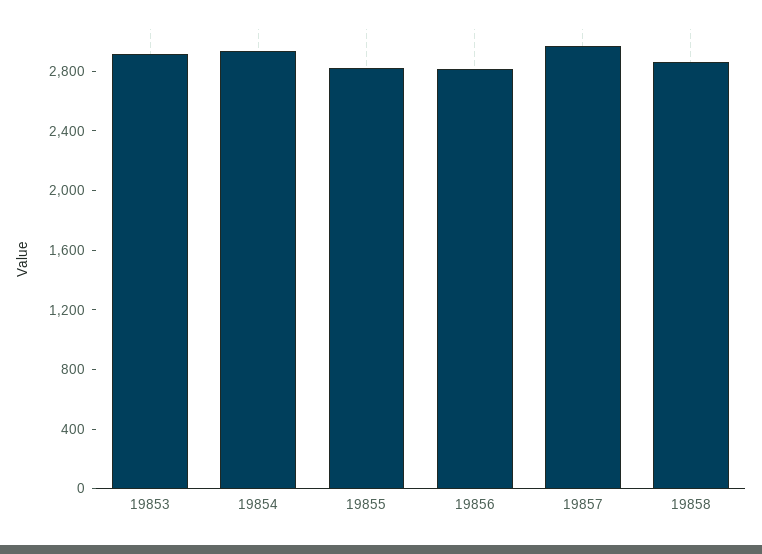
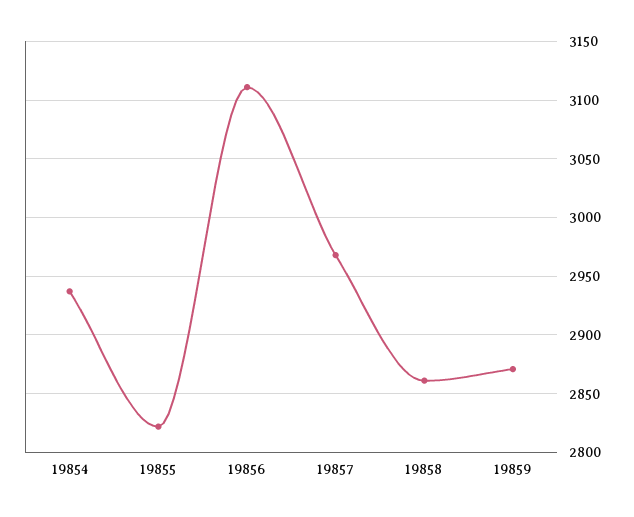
19853: 2900 -> none
19856: 2800 -> 3110
19859: none -> 2870

